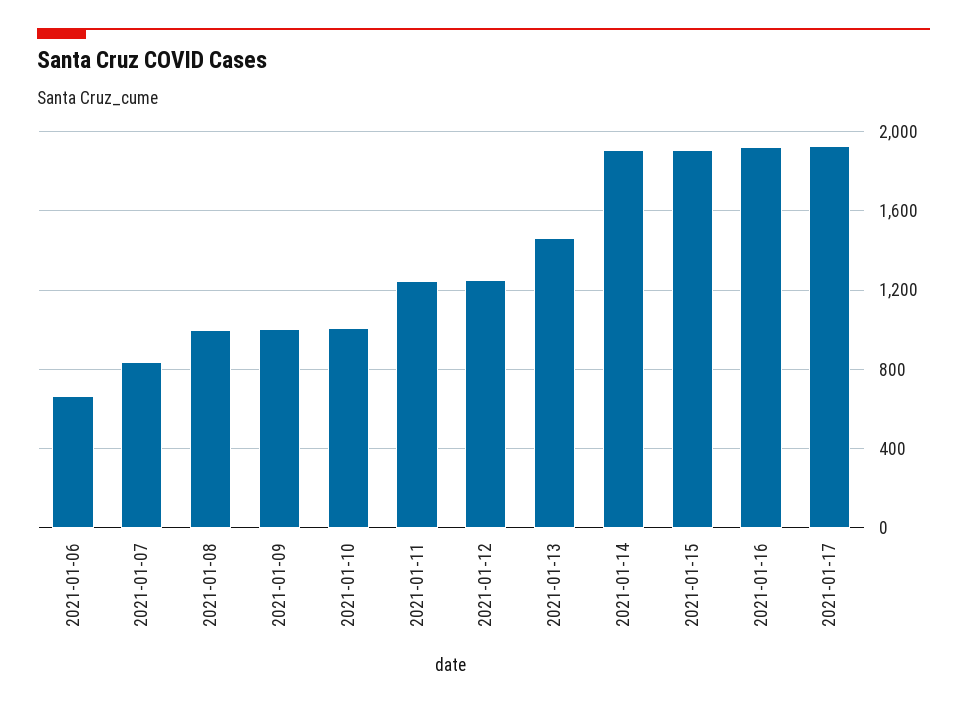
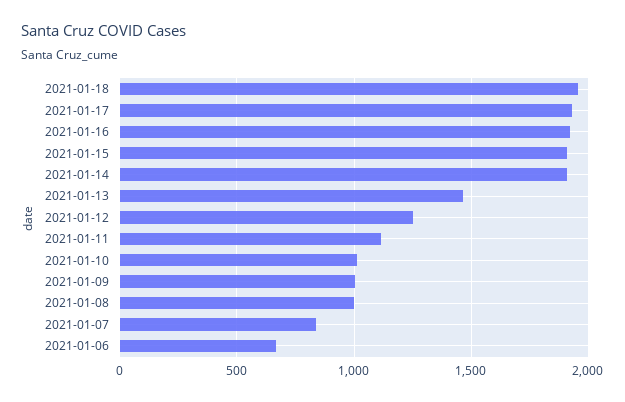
2021-01-11: 1250 -> 1100
2021-01-18: none -> 1950

